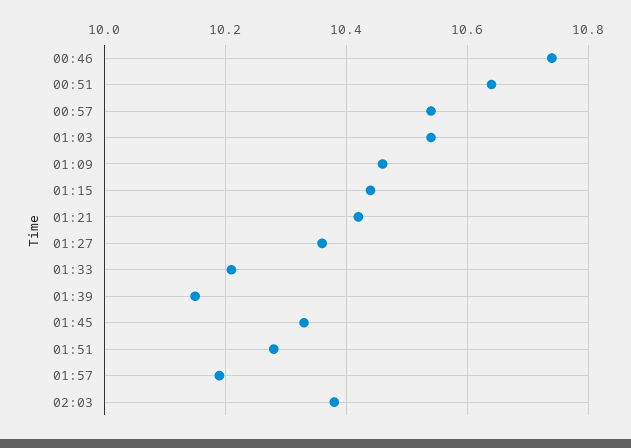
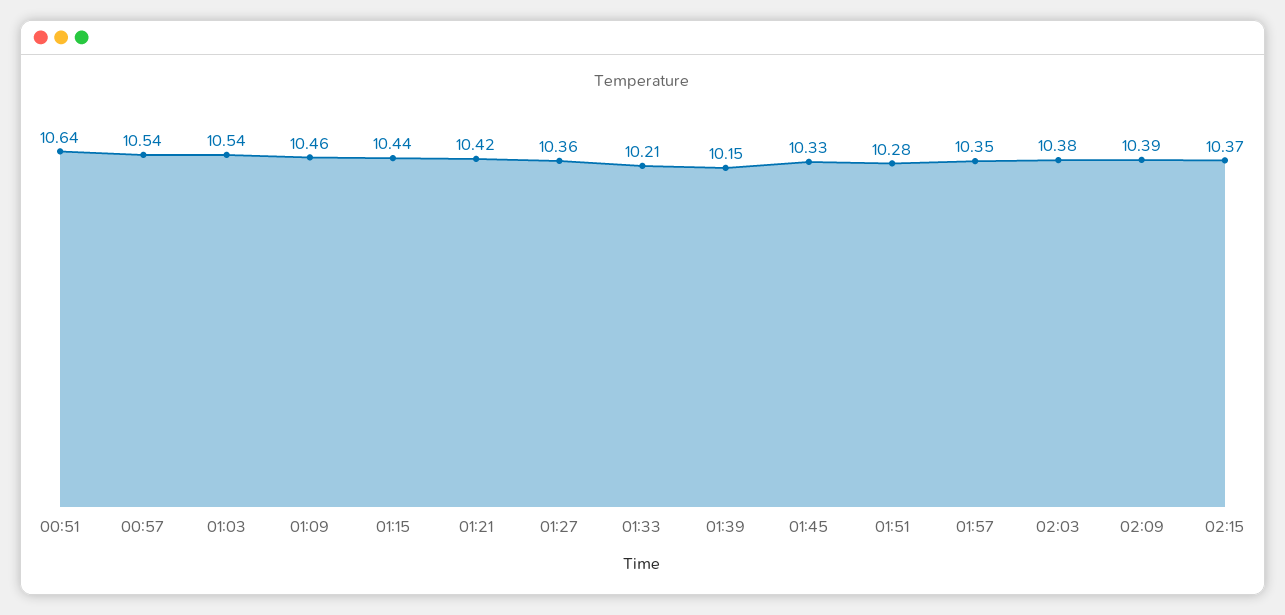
00:46: 10.75 -> none
01:57: 10.2 -> 10.35
02:09: none -> 10.39
02:15: none -> 10.37

